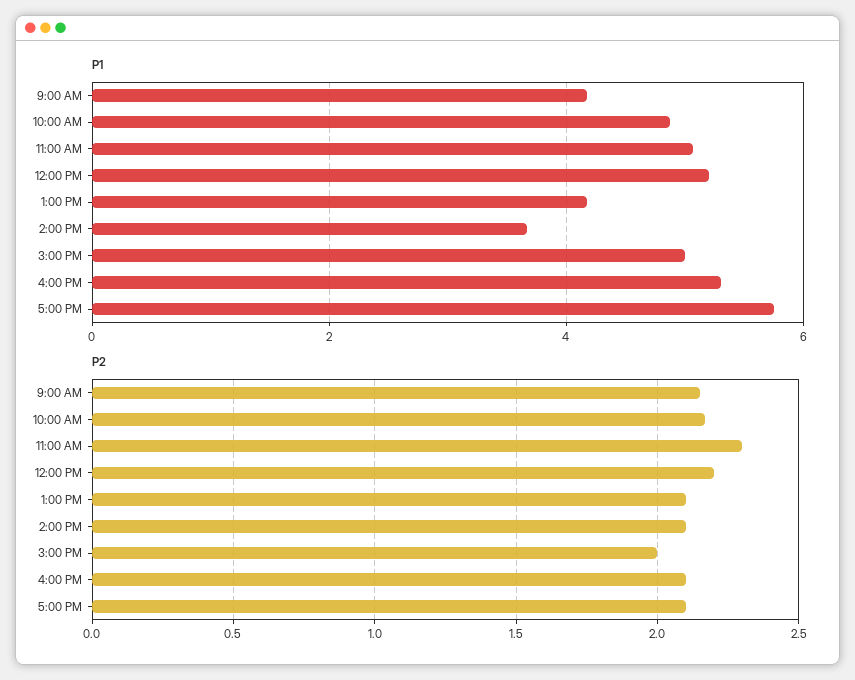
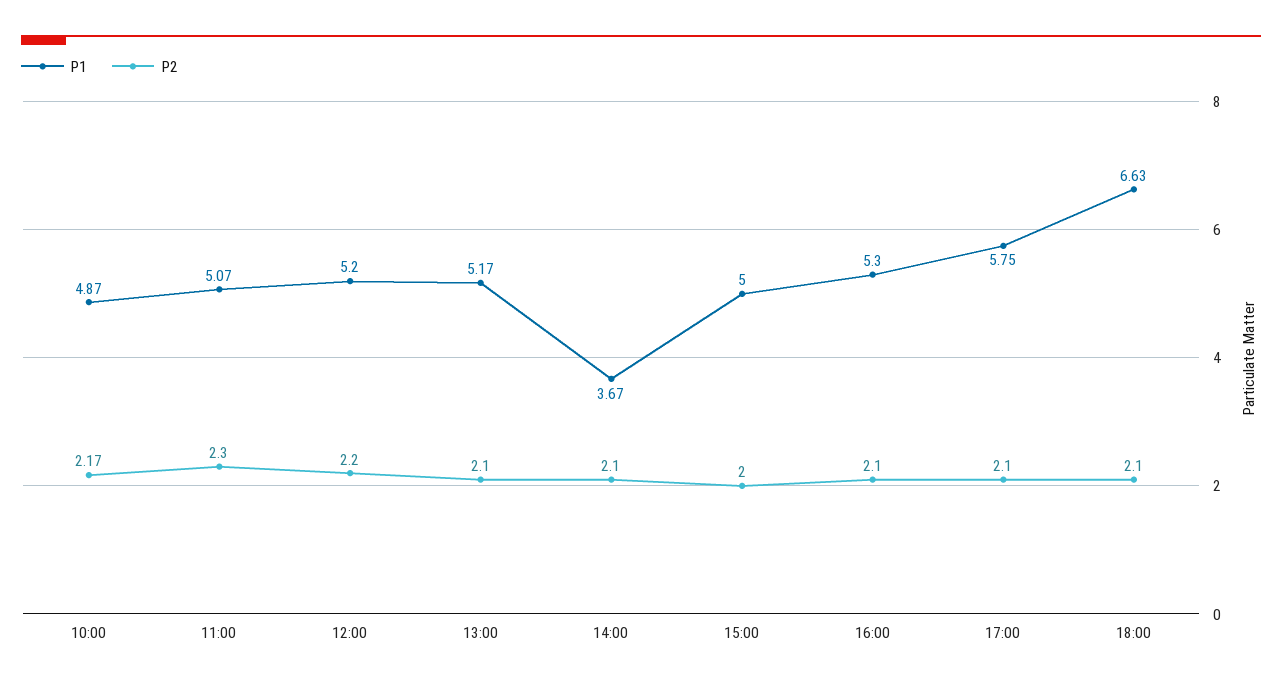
P1, 9:00 AM: 4.2 -> none
P1, 1:00 PM: 4.2 -> 5.17
P2, 9:00 AM: 2.15 -> none
P1, 18:00: none -> 6.63
P2, 18:00: none -> 2.1

